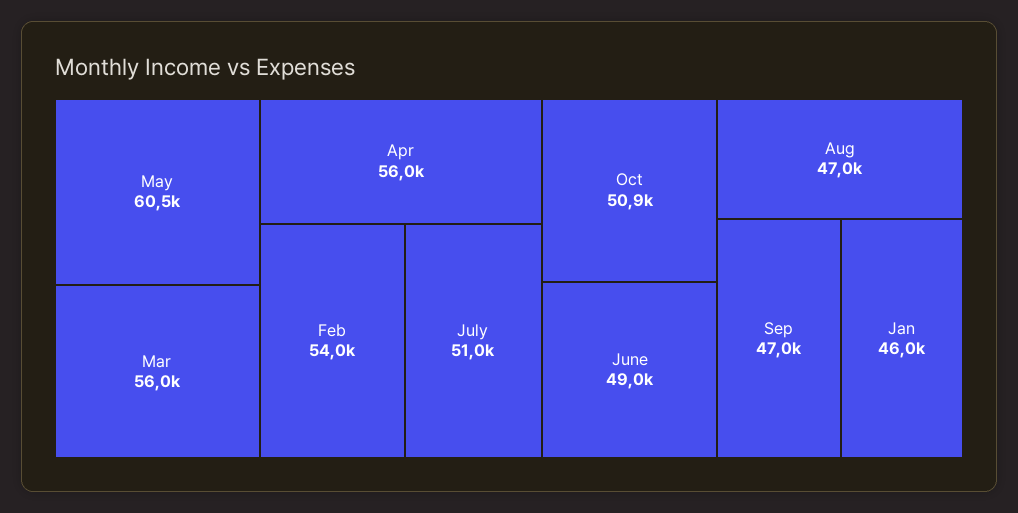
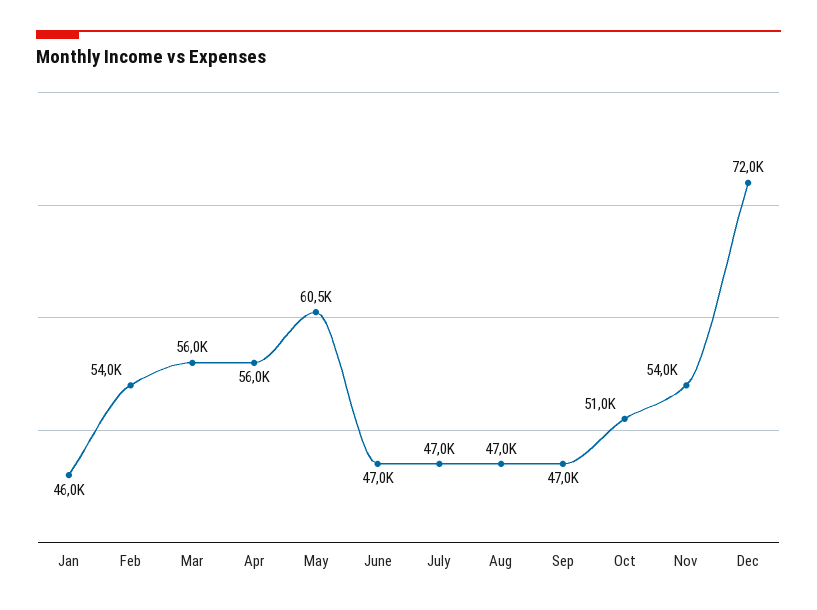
July: 51000 -> 47000
Oct: 50900 -> 51000
June: 49000 -> 47000
Nov: none -> 54000
Dec: none -> 72000

